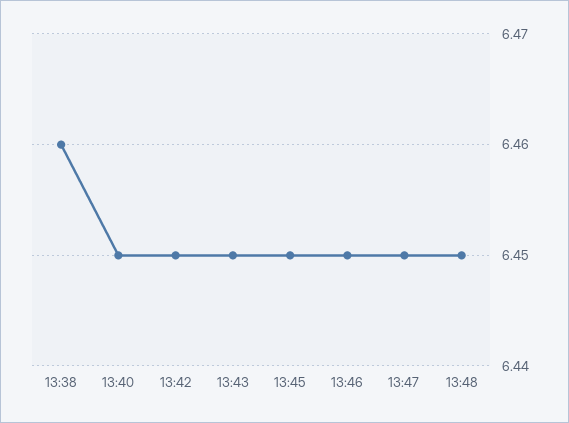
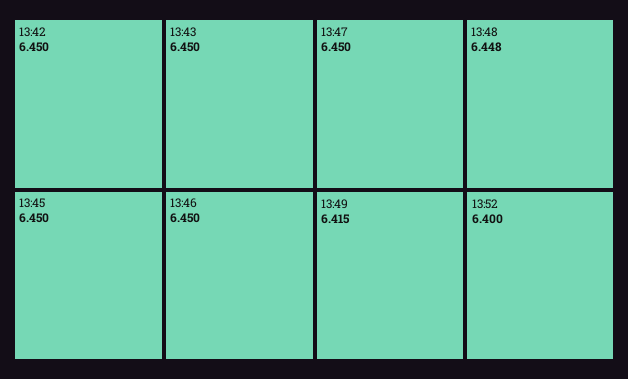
13:38: 6.46 -> none
13:40: 6.45 -> none
13:48: 6.45 -> 6.448
13:49: none -> 6.415
13:52: none -> 6.4

